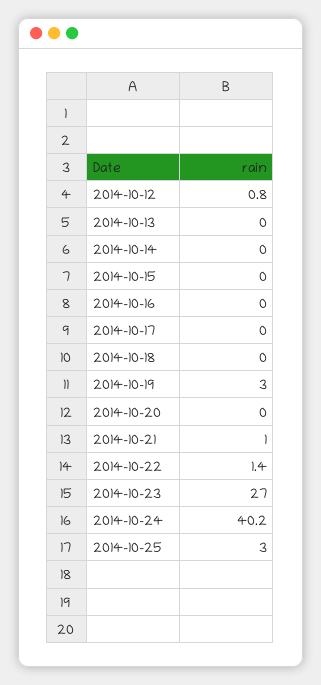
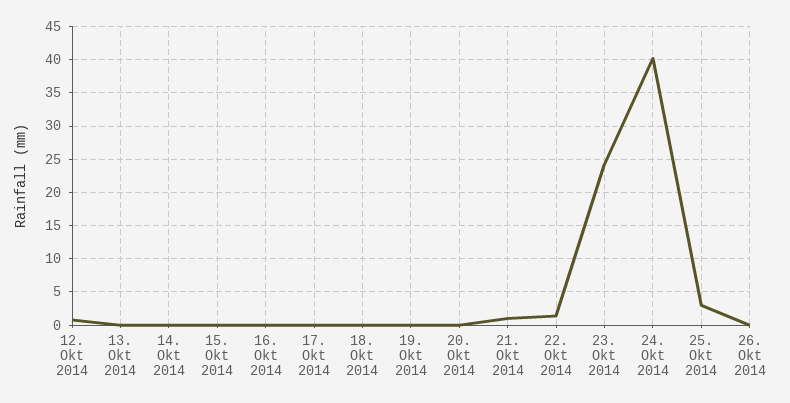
2014-10-19: 3 -> 0
2014-10-23: 27 -> 24
26. Okt 2014: none -> 0

